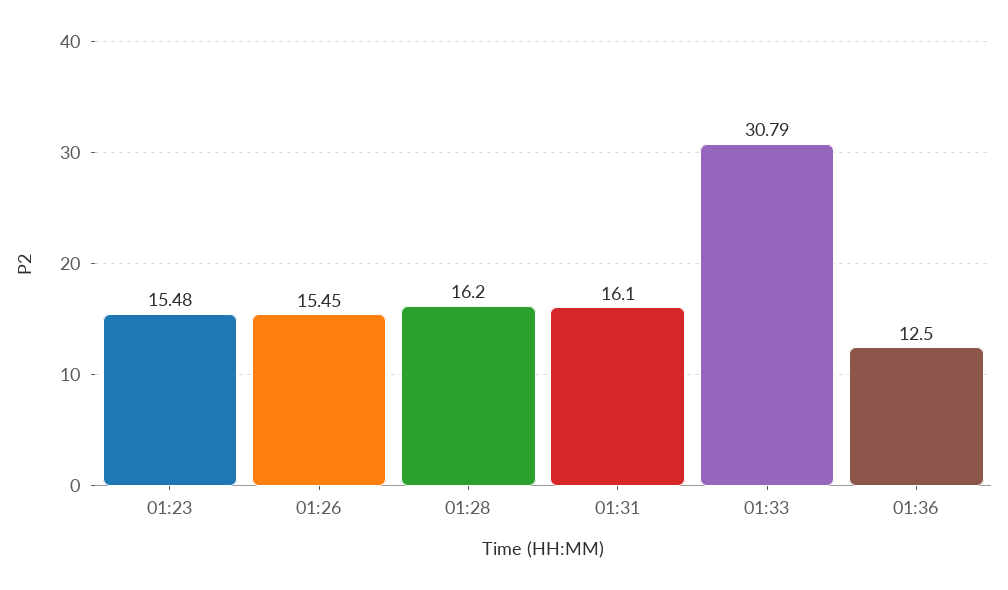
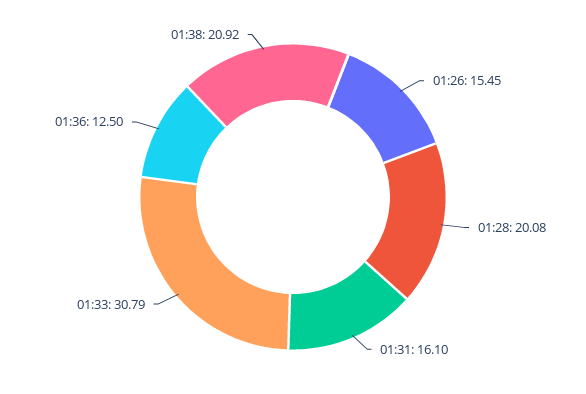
01:23: 15.48 -> none
01:28: 16.2 -> 20.08
01:38: none -> 20.92

